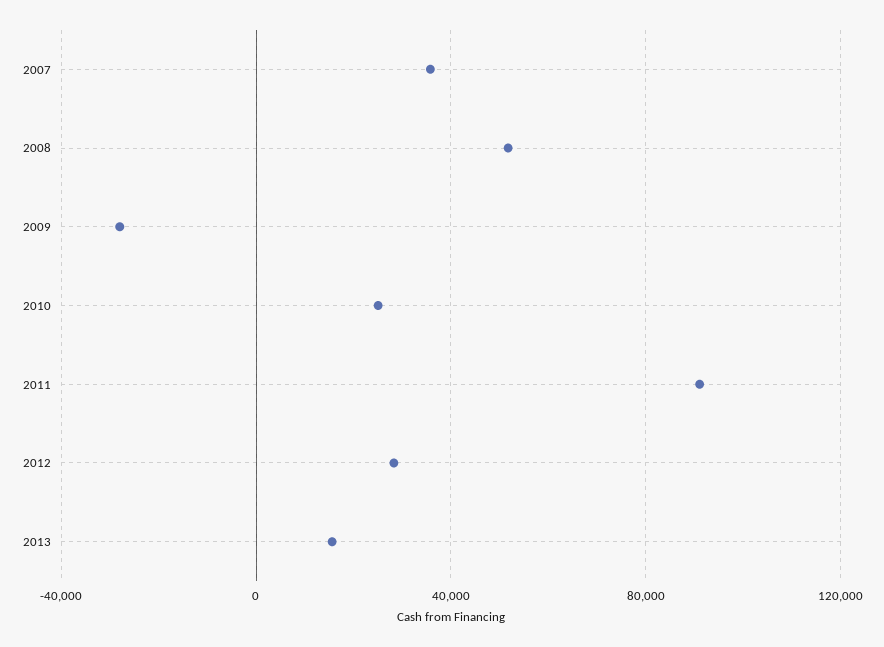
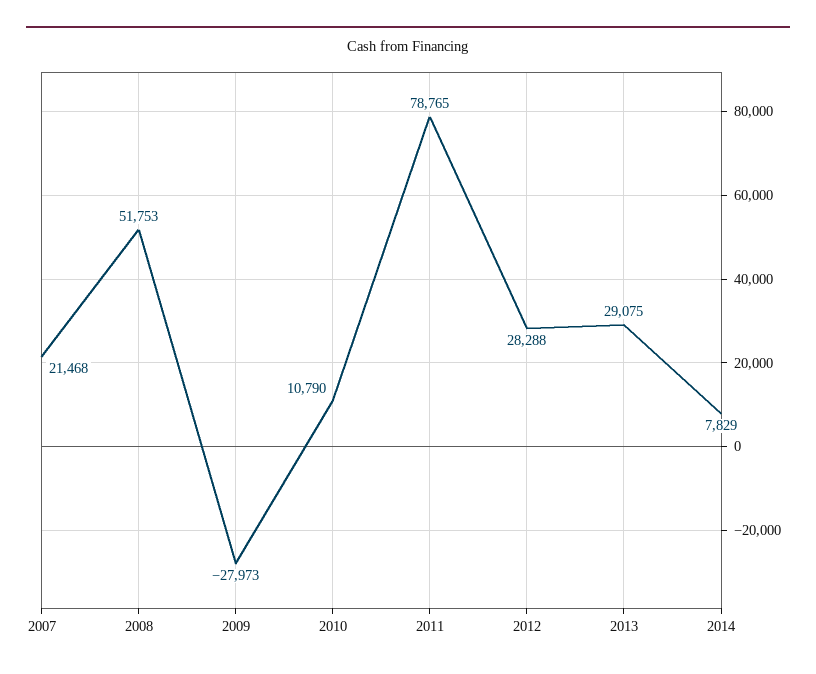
2007: 35000 -> 21468
2010: 25000 -> 10790
2011: 90000 -> 78765
2013: 15000 -> 29075
2014: none -> 7829

